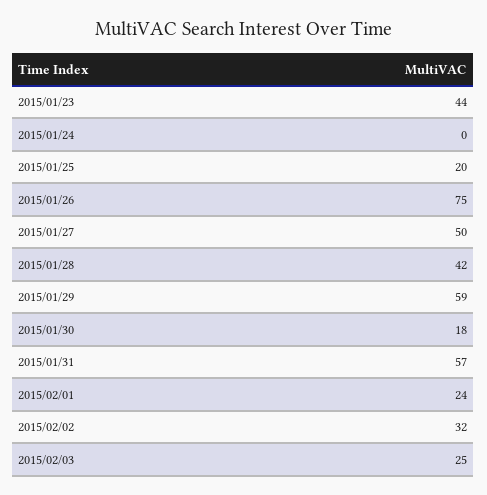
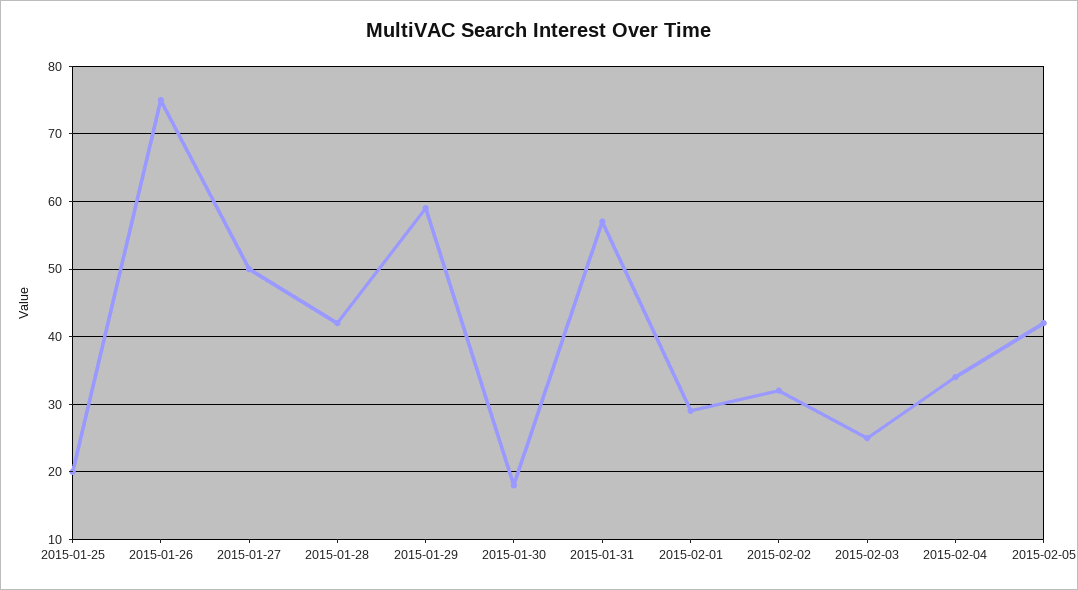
2015/01/23: 44 -> none
2015/01/24: 0 -> none
2015/02/01: 24 -> 29
2015-02-04: none -> 34
2015-02-05: none -> 42

